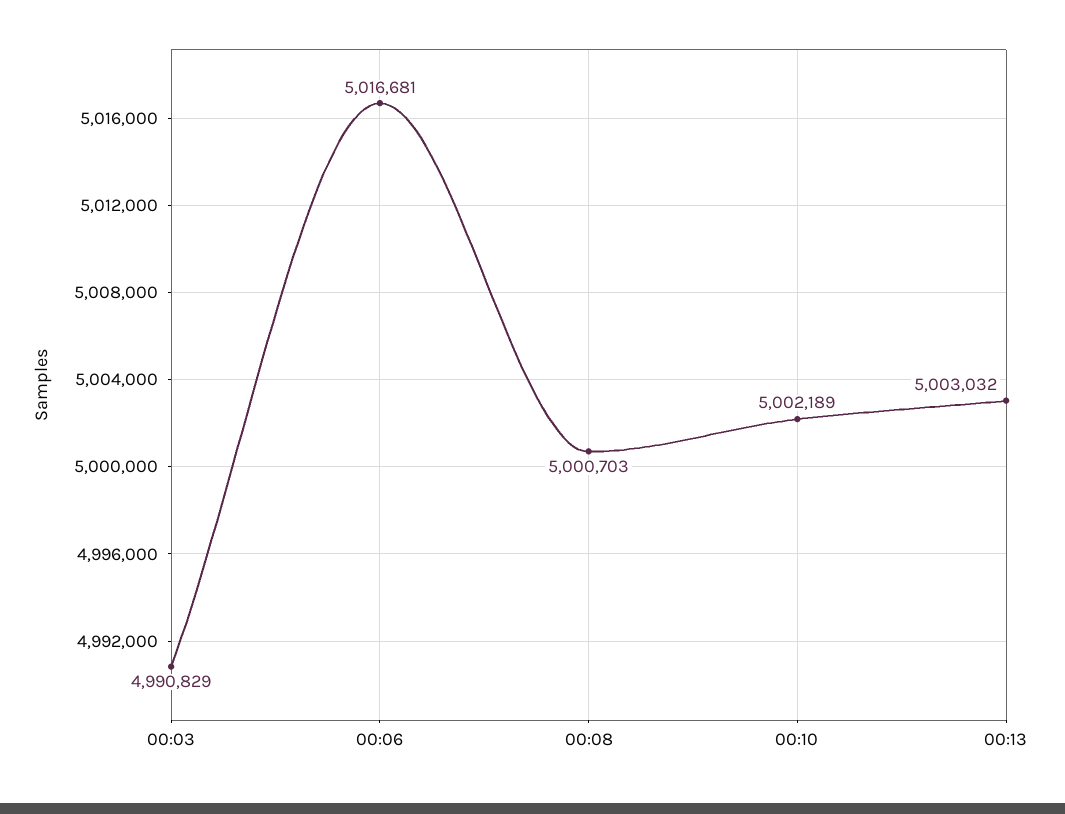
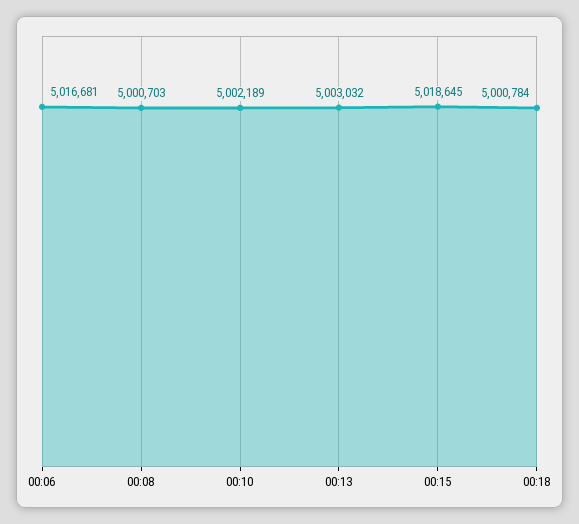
00:03: 4990829 -> none
00:15: none -> 5018645
00:18: none -> 5000784

